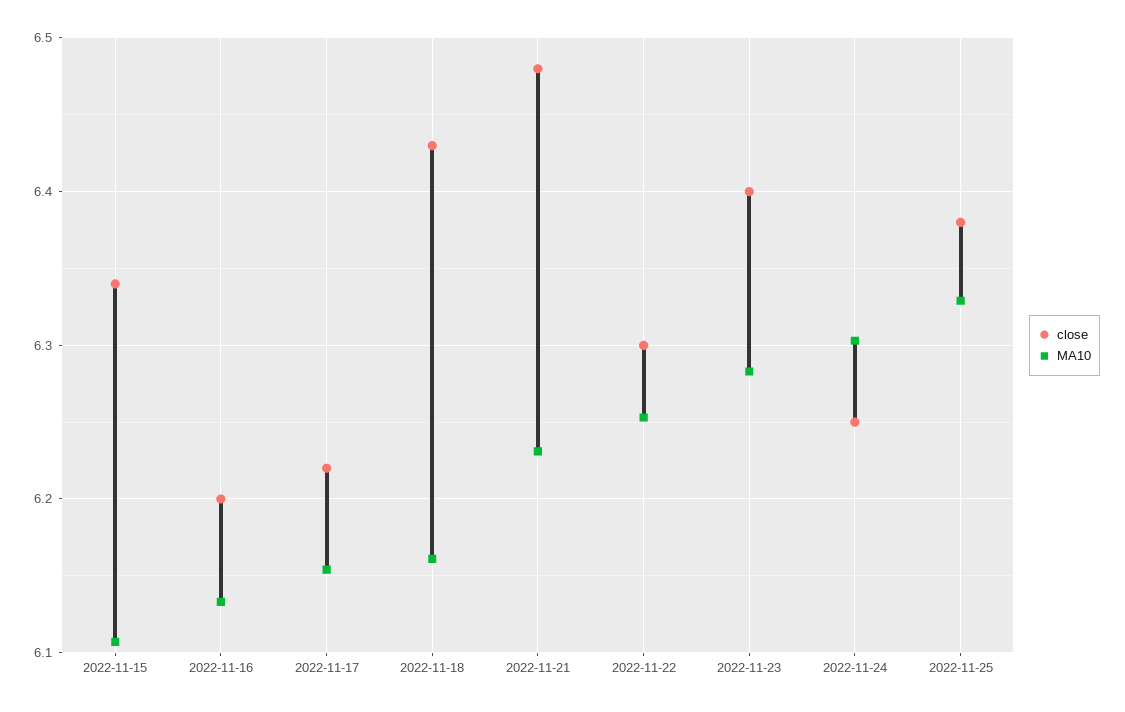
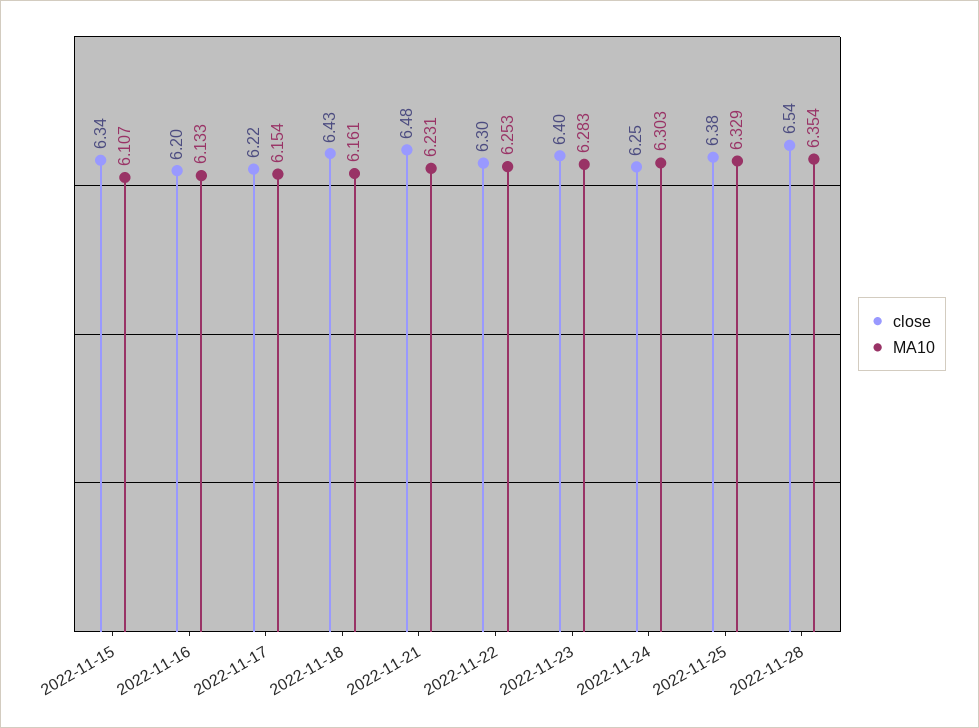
close, 2022-11-28: none -> 6.54
MA10, 2022-11-28: none -> 6.354

